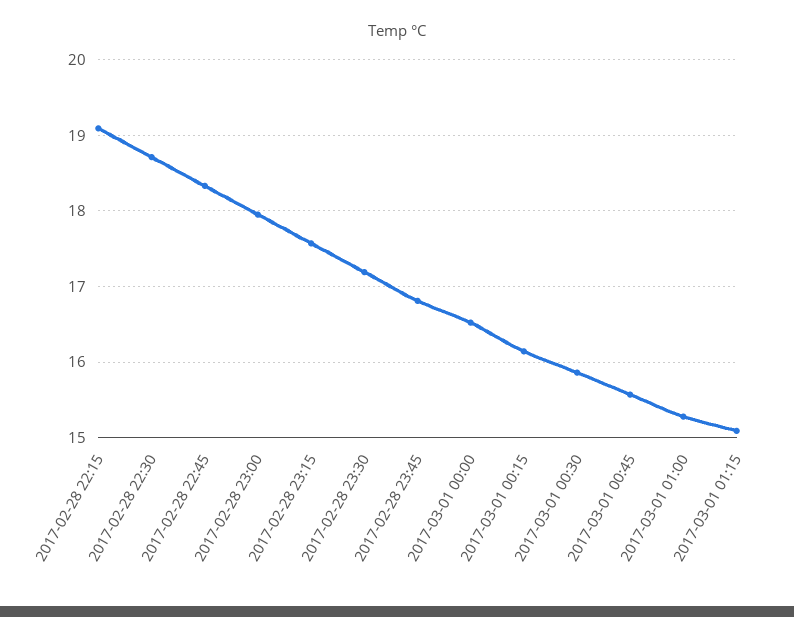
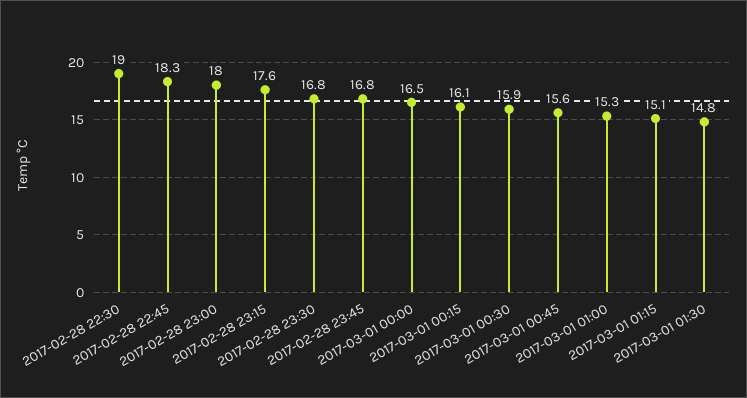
2017-02-28 22:15: 19.1 -> none
2017-02-28 22:30: 18.7 -> 19
2017-02-28 23:30: 17.2 -> 16.8
2017-03-01 01:30: none -> 14.8

